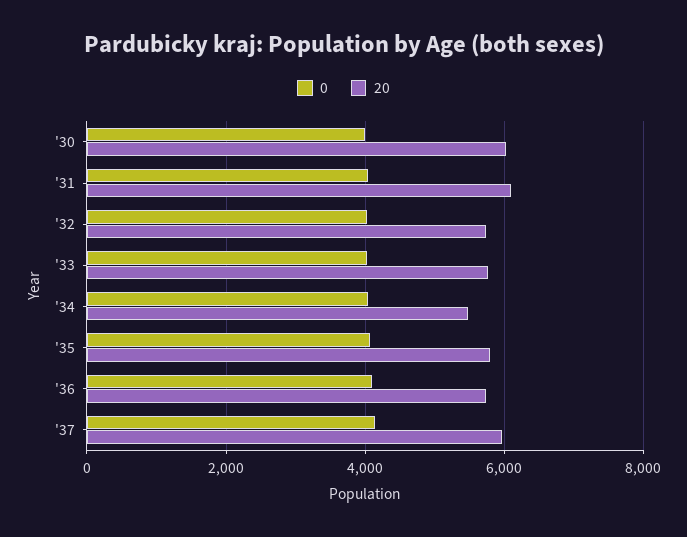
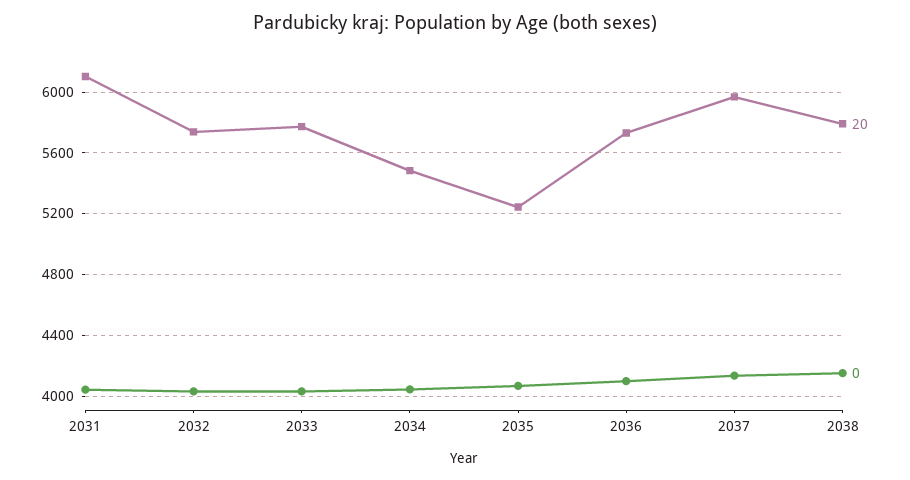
0, '30: 4000 -> none
20, '30: 6000 -> none
20, '35: 5800 -> 5250
20, 2038: none -> 5800
0, 2038: none -> 4150

